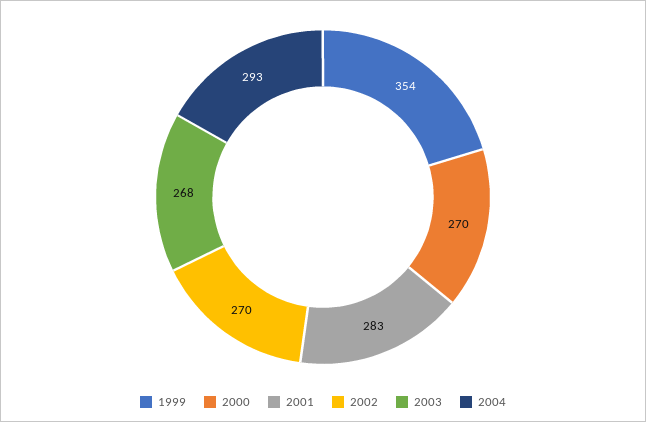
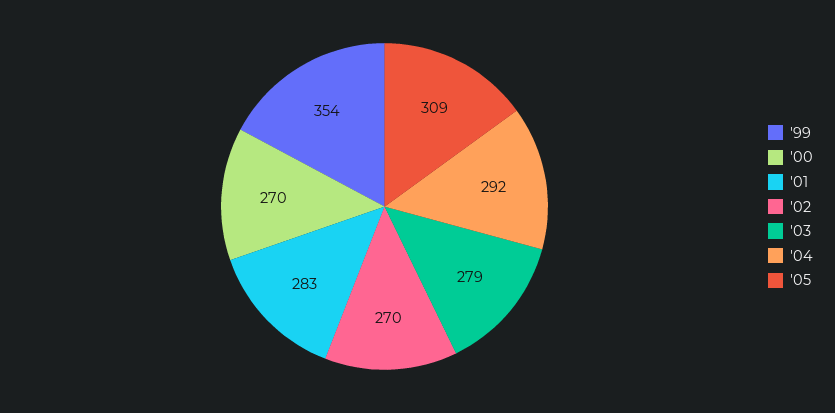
2003: 268 -> 279
2004: 293 -> 292
'05: none -> 309

